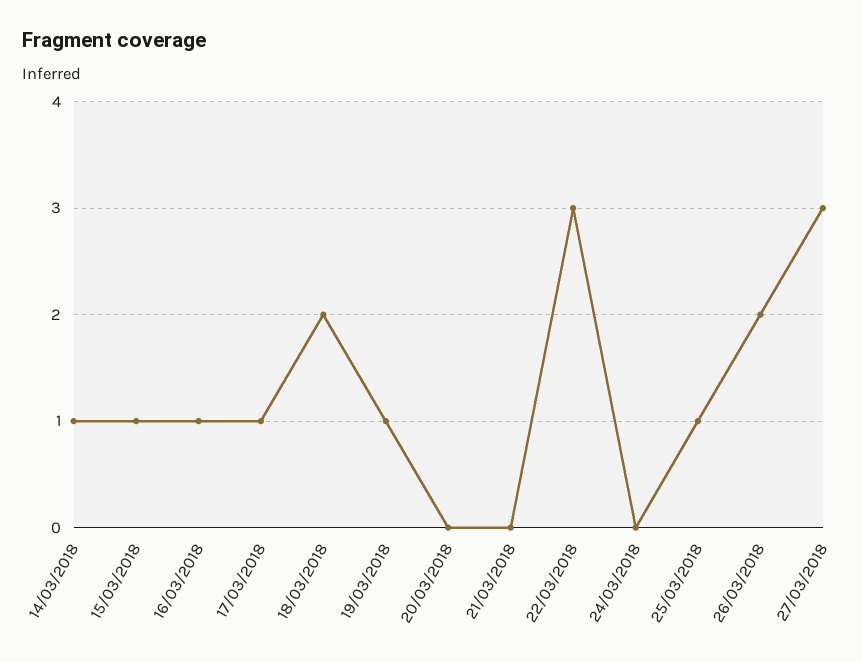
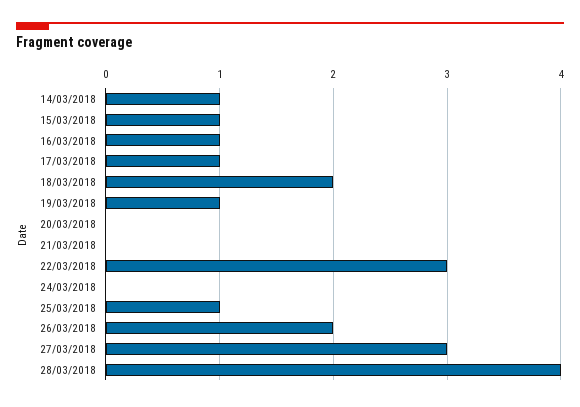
28/03/2018: none -> 4

